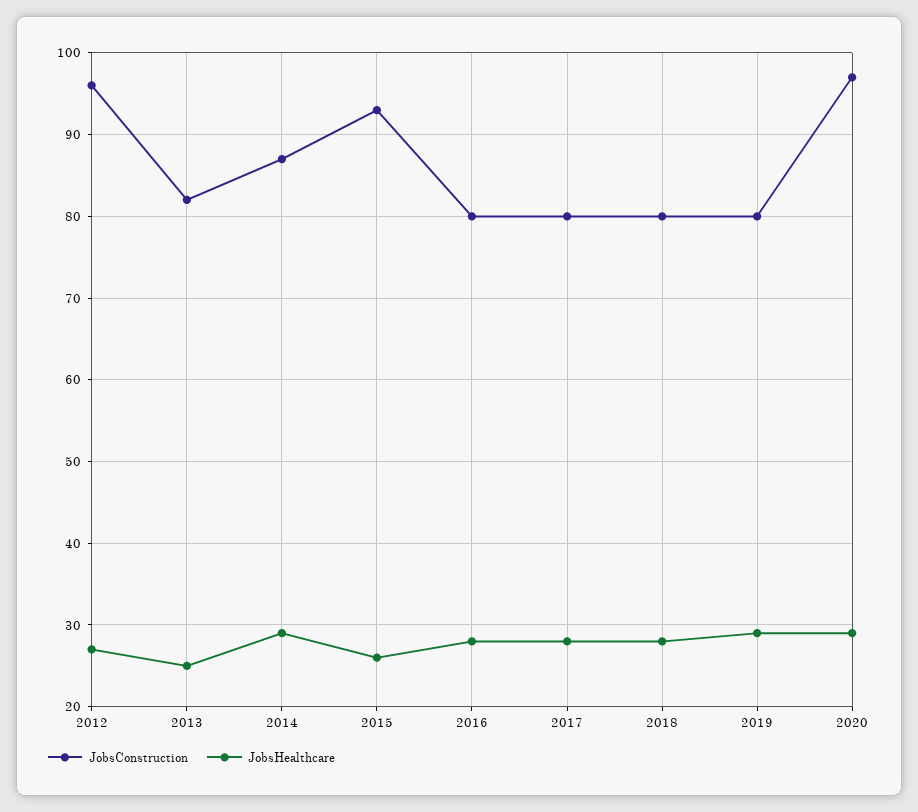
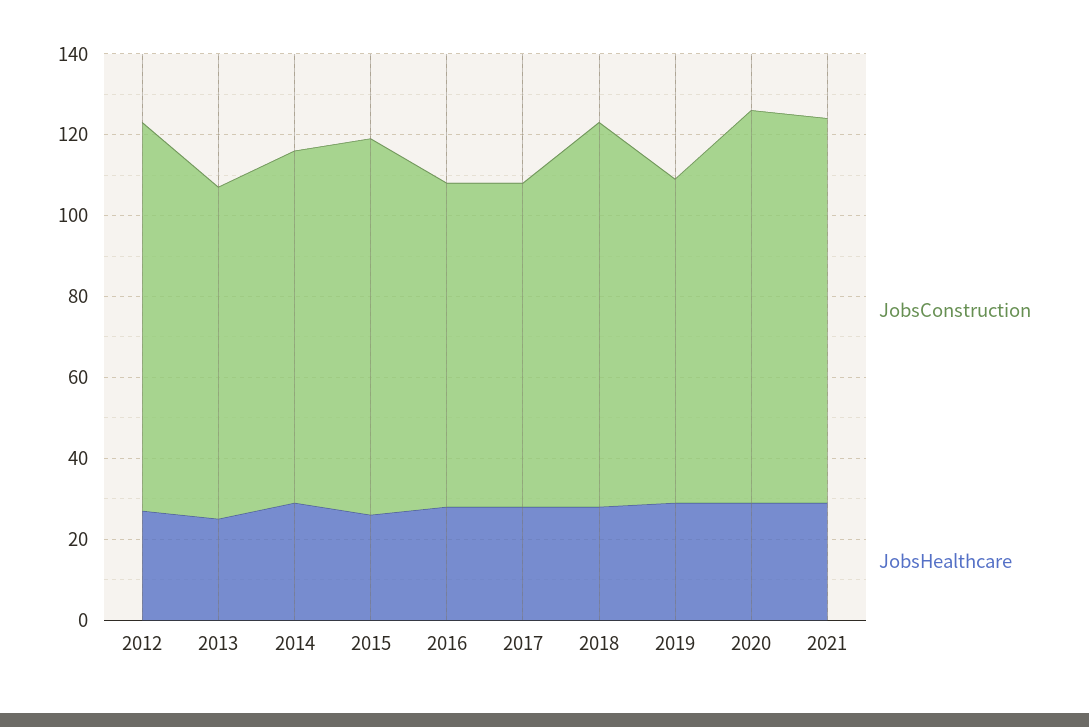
JobsConstruction, 2018: 80 -> 95
JobsConstruction, 2021: none -> 95
JobsHealthcare, 2021: none -> 30

